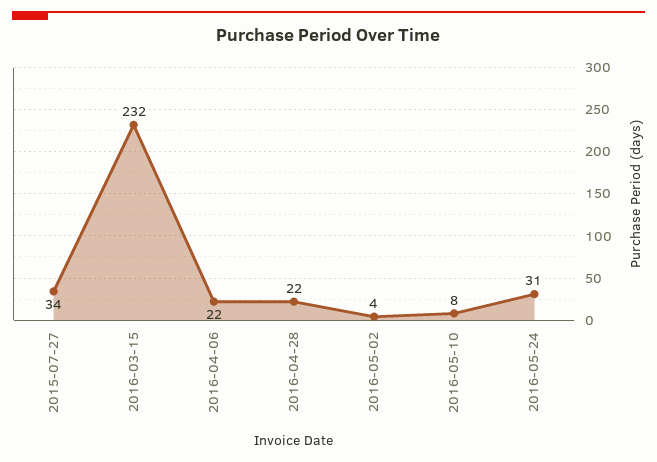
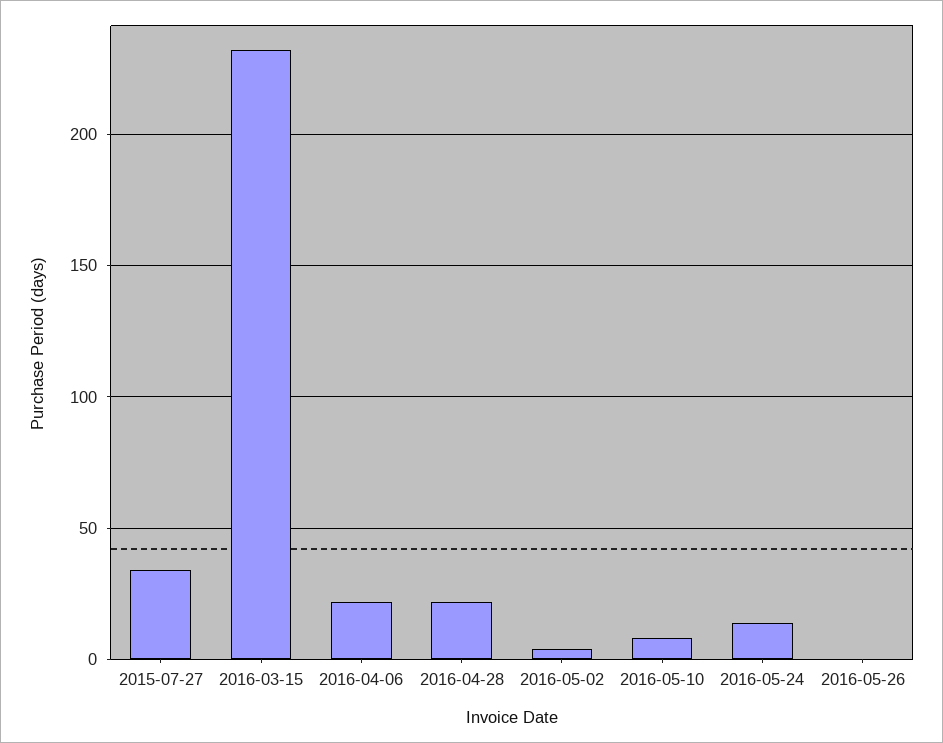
2016-05-24: 31 -> 15
2016-05-26: none -> 0

